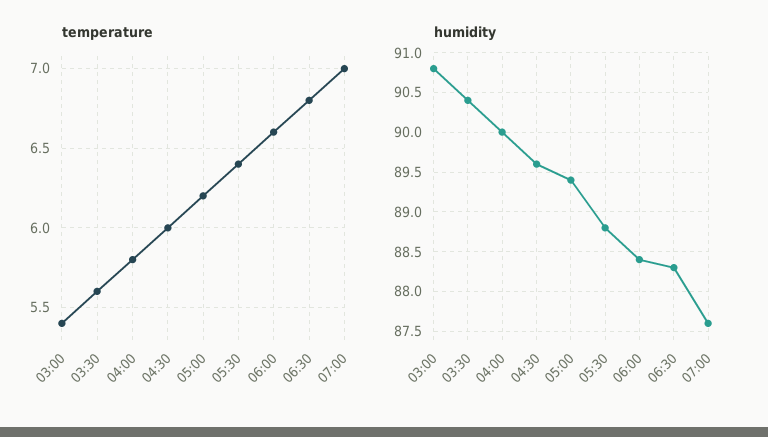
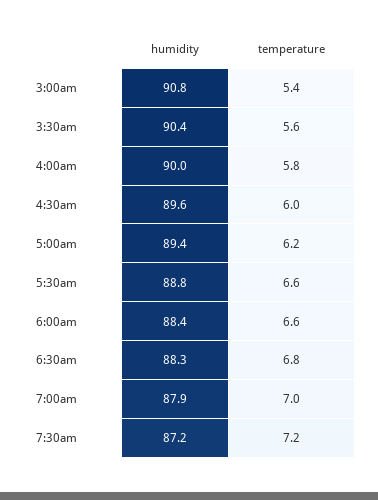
temperature, 05:30: 6.4 -> 6.6
humidity, 07:00: 87.6 -> 87.9
humidity, 7:30am: none -> 87.2
temperature, 7:30am: none -> 7.2

